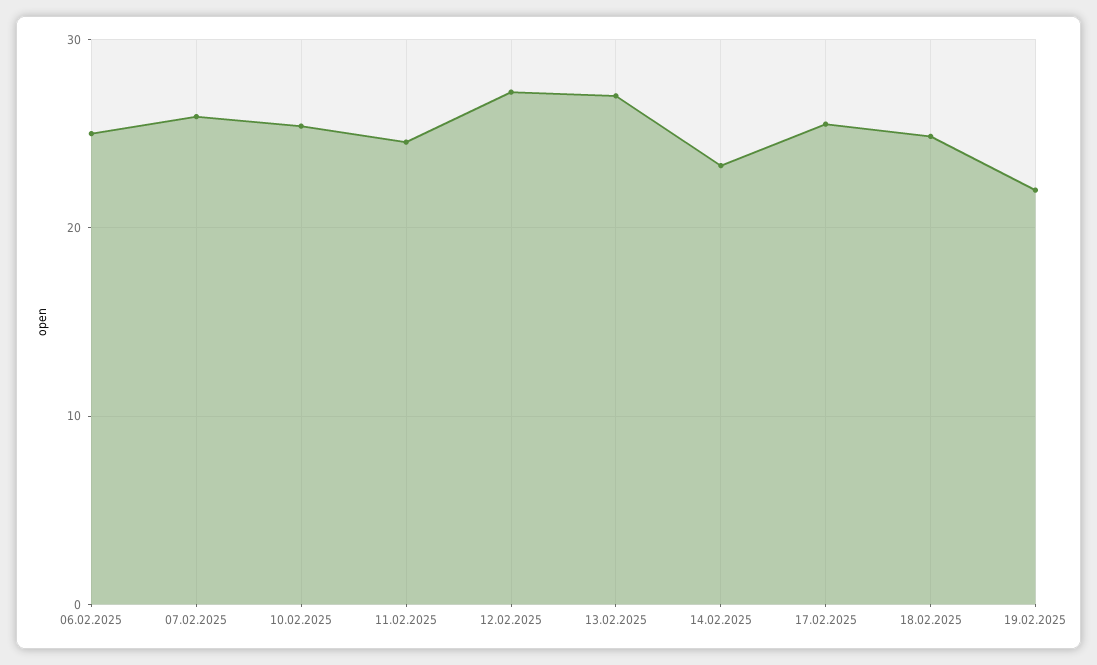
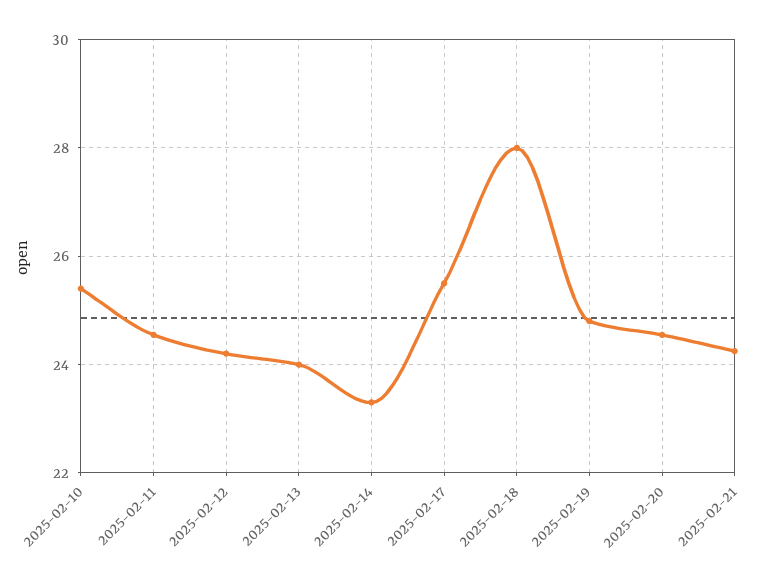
06.02.2025: 25 -> none
07.02.2025: 26 -> none
12.02.2025: 27 -> 24.2
13.02.2025: 27 -> 24
18.02.2025: 25 -> 28
19.02.2025: 22 -> 24.8
2025-02-20: none -> 24.6
2025-02-21: none -> 24.2

